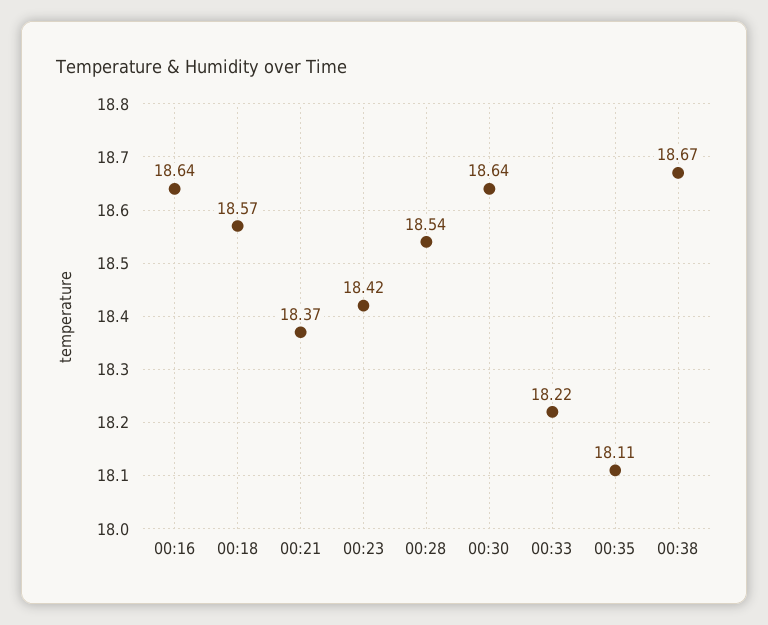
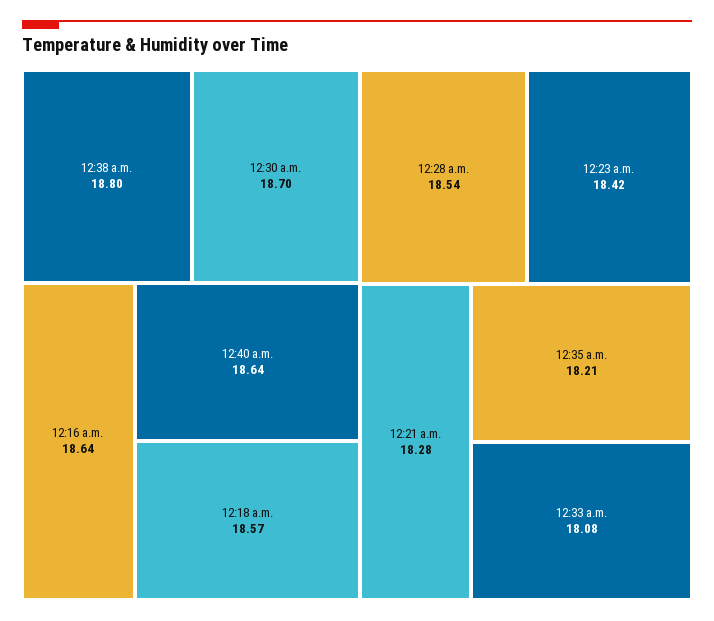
00:21: 18.37 -> 18.28
00:30: 18.64 -> 18.7
00:33: 18.22 -> 18.08
00:35: 18.11 -> 18.21
00:38: 18.67 -> 18.8
12:40 a.m.: none -> 18.64

